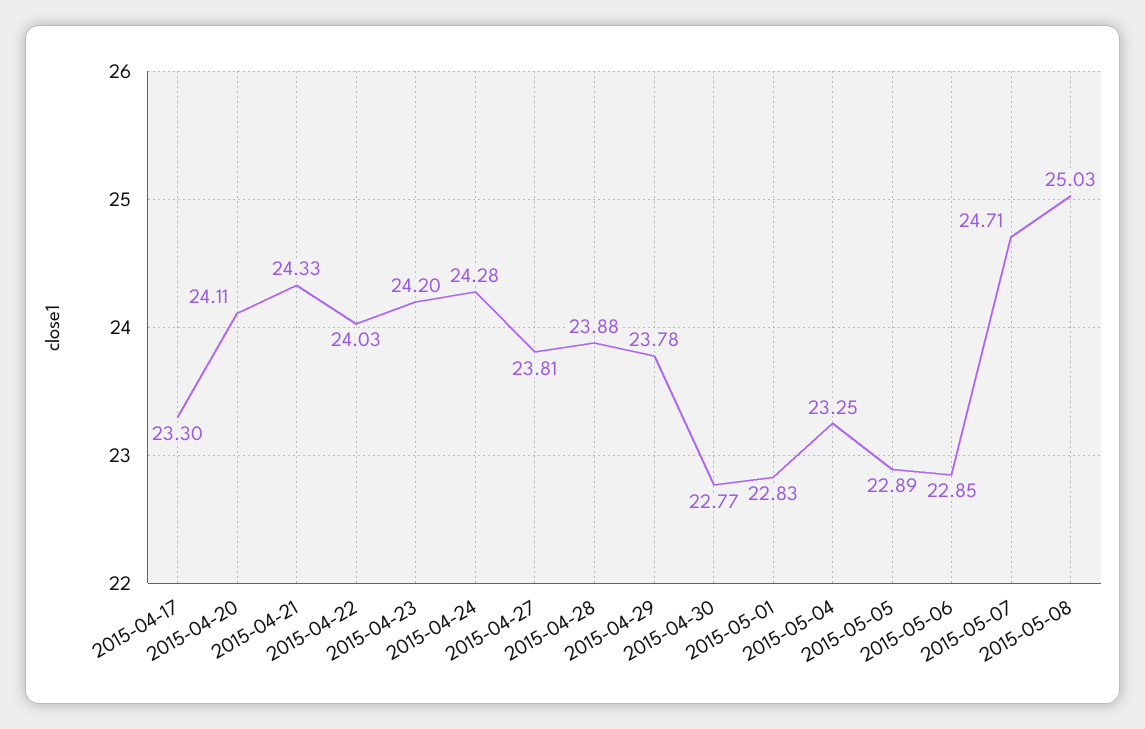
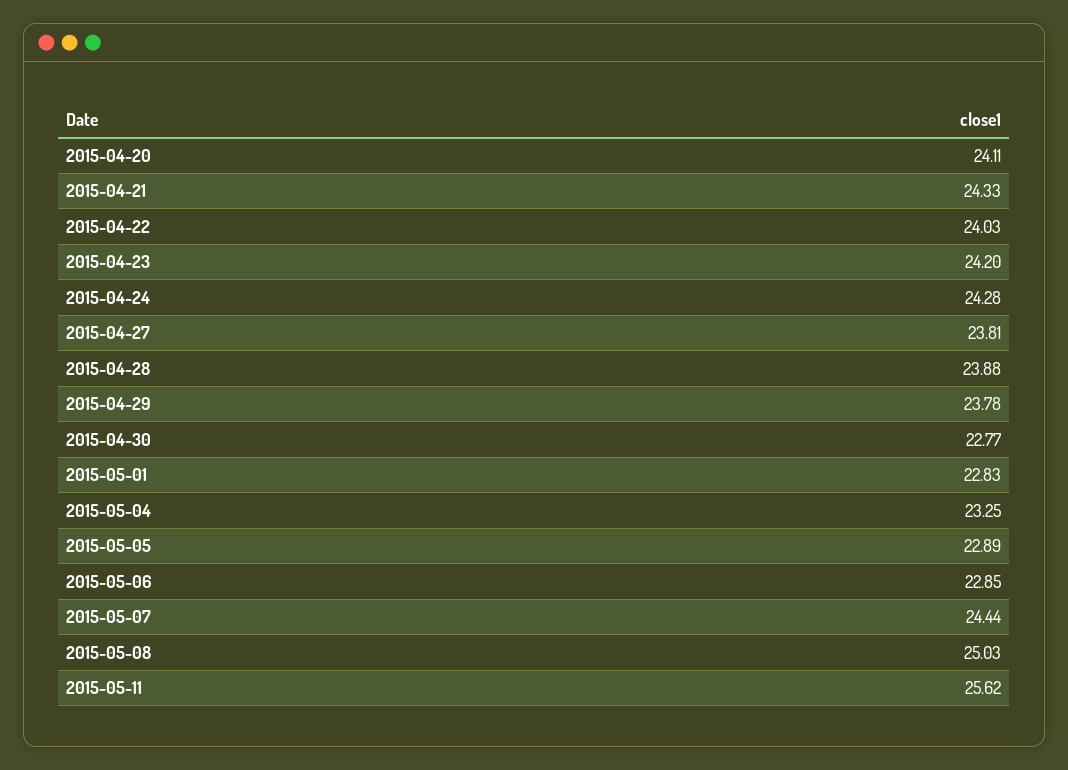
2015-04-17: 23.3 -> none
2015-05-07: 24.71 -> 24.44
2015-05-11: none -> 25.62

